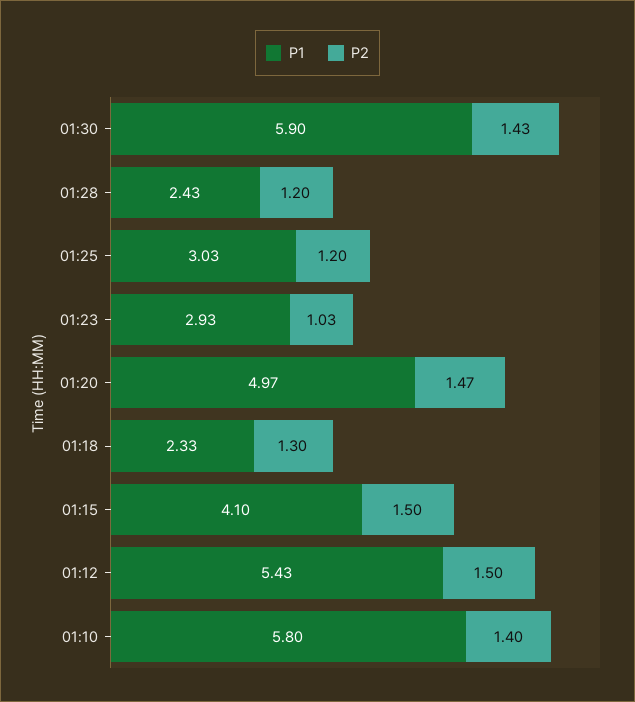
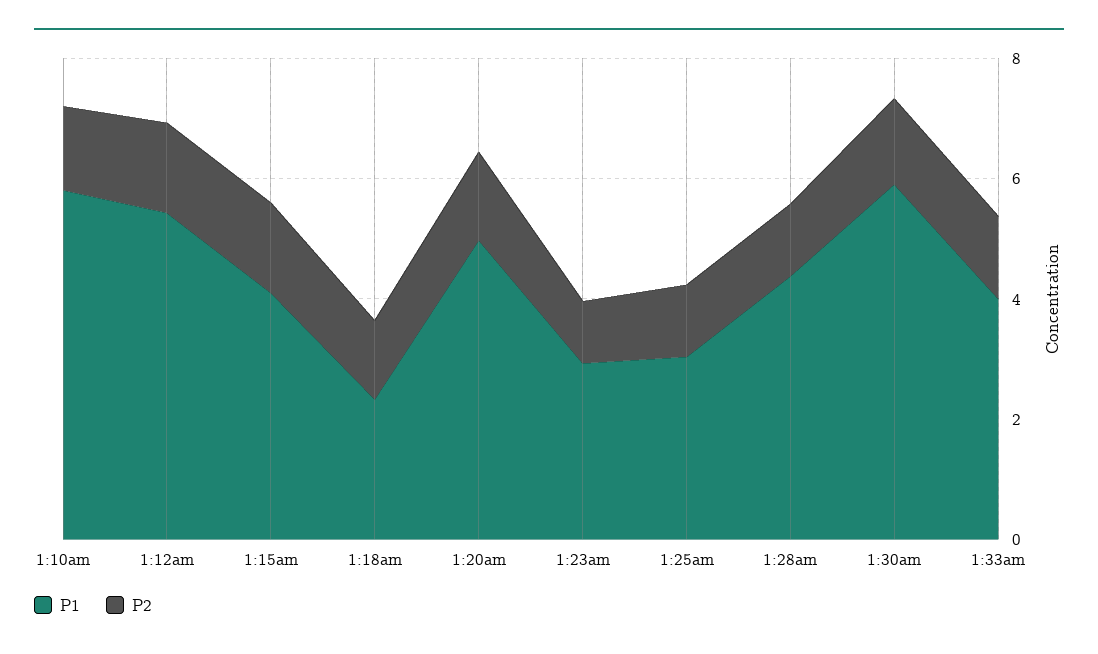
P1, 01:28: 2.43 -> 4.5
P1, 1:33am: none -> 4
P2, 1:33am: none -> 1.5

